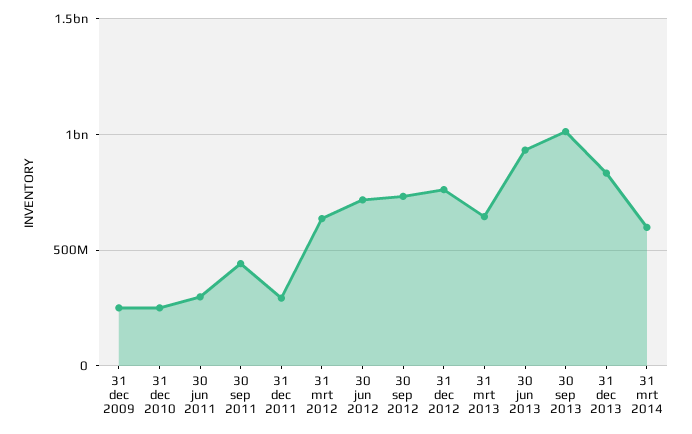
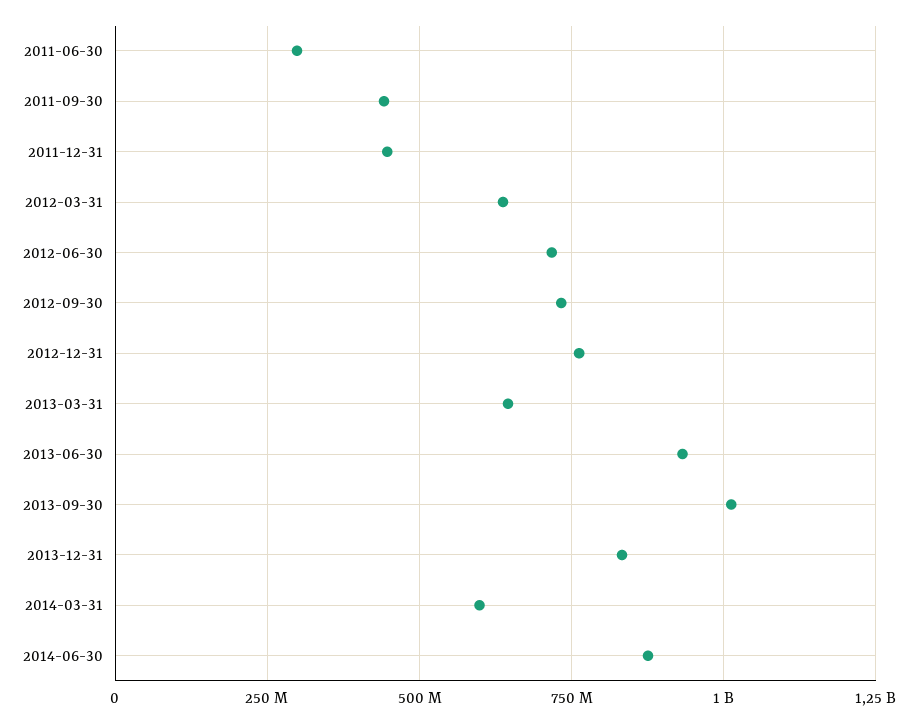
31 dec 2009: 250000000 -> none
31 dec 2010: 250000000 -> none
31 dec 2011: 300000000 -> 450000000
2014-06-30: none -> 875000000

